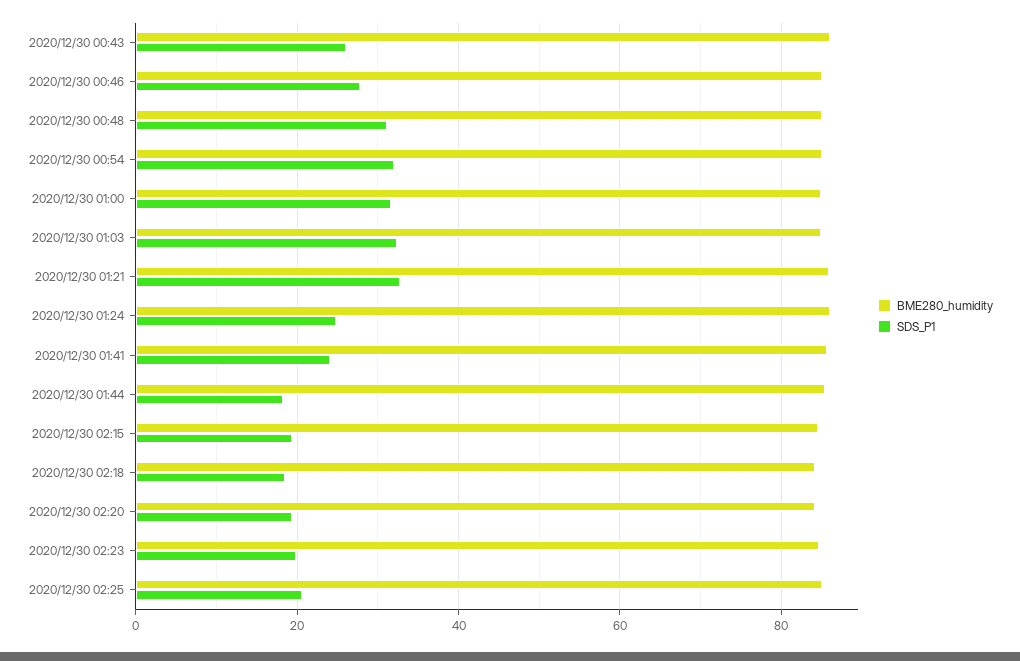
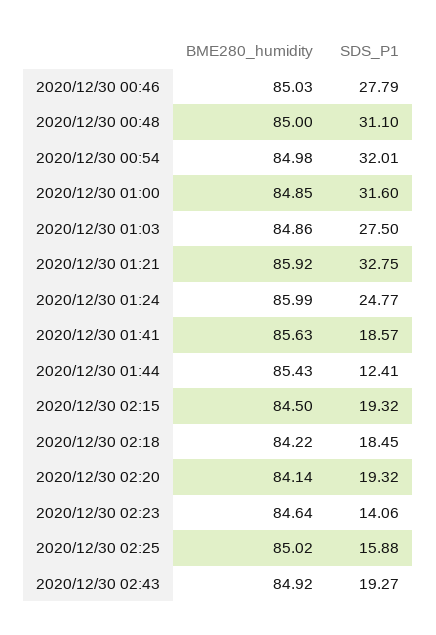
BME280_humidity, 2020/12/30 00:43: 86 -> none
SDS_P1, 2020/12/30 00:43: 26 -> none
SDS_P1, 2020/12/30 01:03: 32 -> 27.5
SDS_P1, 2020/12/30 01:41: 24 -> 18.57
SDS_P1, 2020/12/30 01:44: 18 -> 12.41
SDS_P1, 2020/12/30 02:23: 20 -> 14.06
SDS_P1, 2020/12/30 02:25: 20 -> 15.88
BME280_humidity, 2020/12/30 02:43: none -> 84.92
SDS_P1, 2020/12/30 02:43: none -> 19.27

